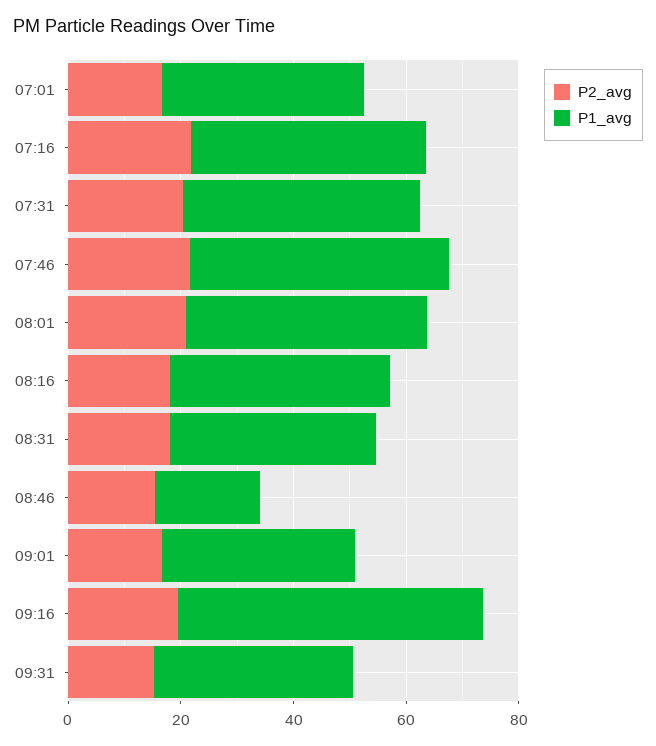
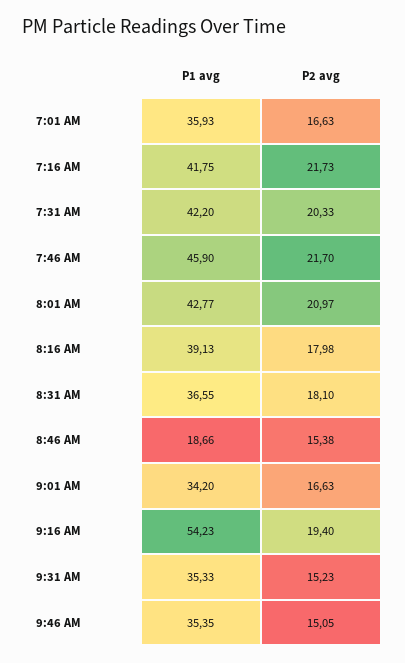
P1_avg, 9:46 AM: none -> 35.35
P2_avg, 9:46 AM: none -> 15.05

